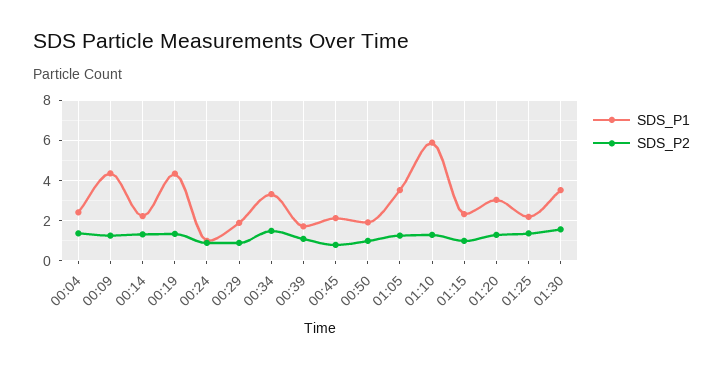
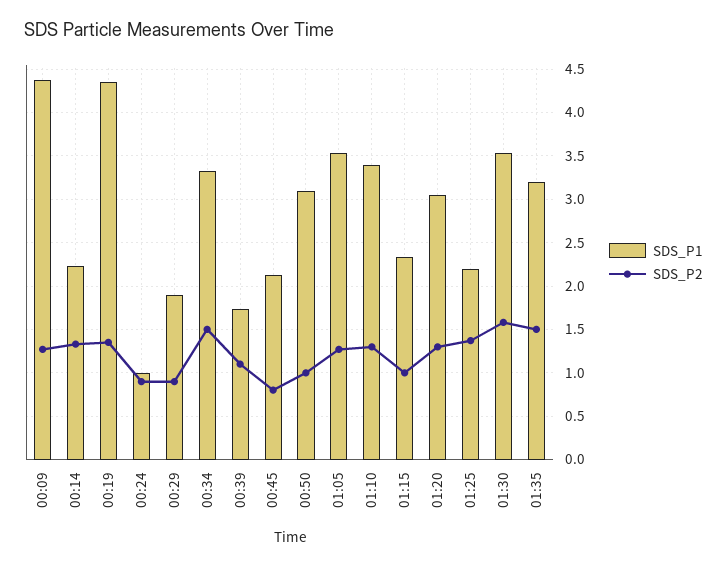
SDS_P1, 00:04: 2.5 -> none
SDS_P2, 00:04: 1.5 -> none
SDS_P1, 00:50: 2 -> 3.1
SDS_P1, 01:10: 6 -> 3.4
SDS_P1, 01:35: none -> 3.2
SDS_P2, 01:35: none -> 1.5

